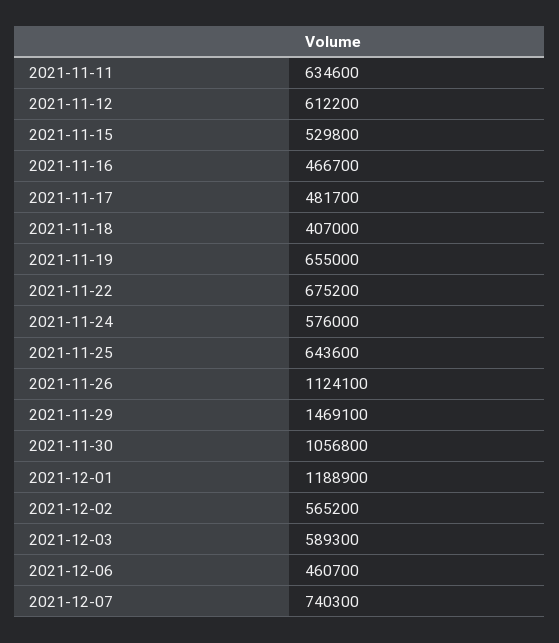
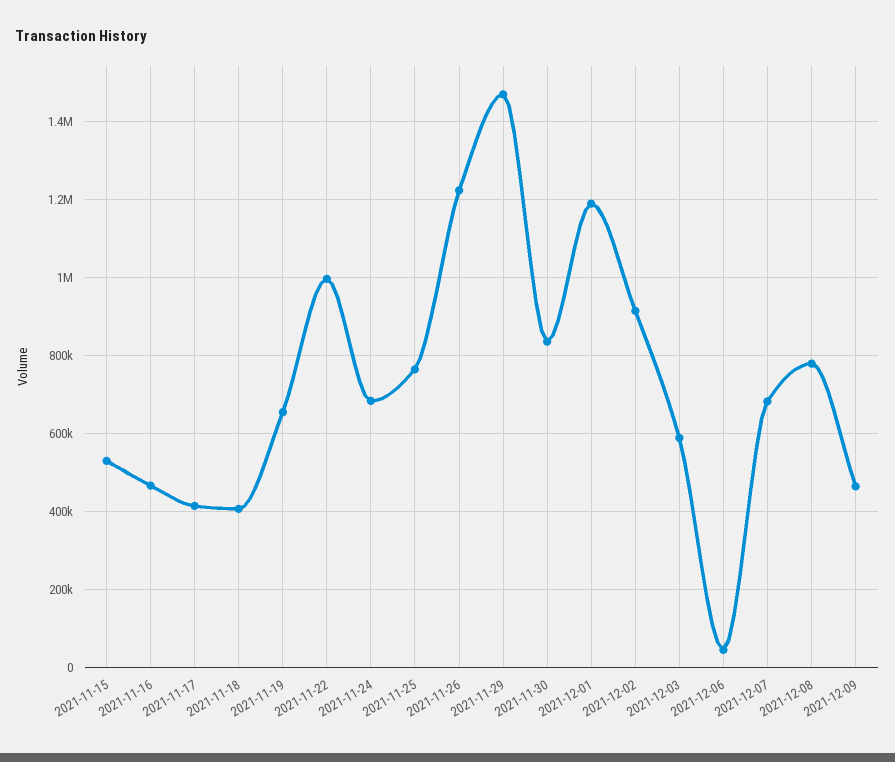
2021-11-11: 634600 -> none
2021-11-12: 612200 -> none
2021-11-17: 481700 -> 420000
2021-11-22: 675200 -> 1000000
2021-11-24: 576000 -> 680000
2021-11-25: 643600 -> 760000
2021-11-26: 1124100 -> 1220000
2021-11-30: 1056800 -> 840000
2021-12-02: 565200 -> 920000
2021-12-06: 460700 -> 40000
2021-12-07: 740300 -> 680000
2021-12-08: none -> 780000
2021-12-09: none -> 460000

